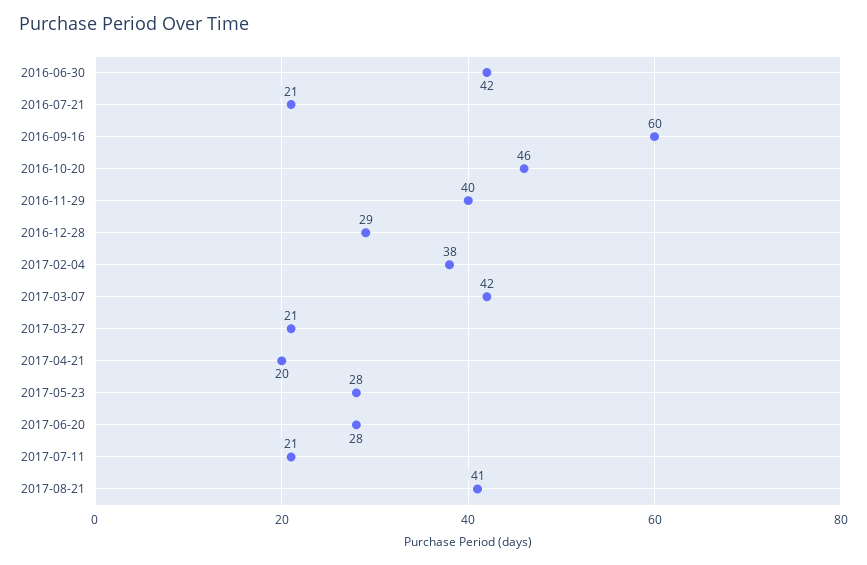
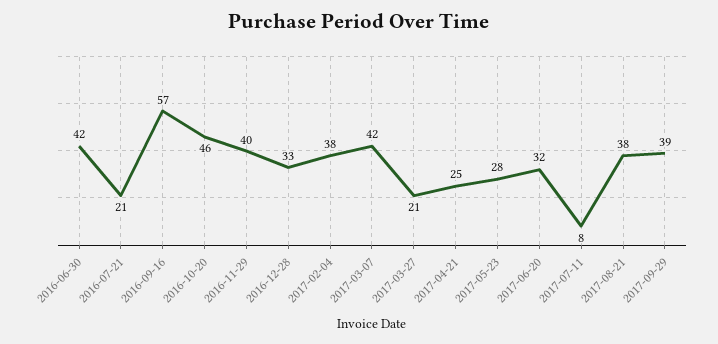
2016-09-16: 60 -> 57
2016-12-28: 29 -> 33
2017-04-21: 20 -> 25
2017-06-20: 28 -> 32
2017-07-11: 21 -> 8
2017-08-21: 41 -> 38
2017-09-29: none -> 39

